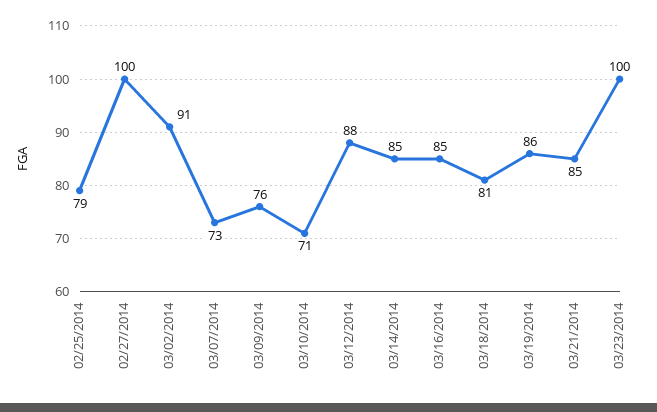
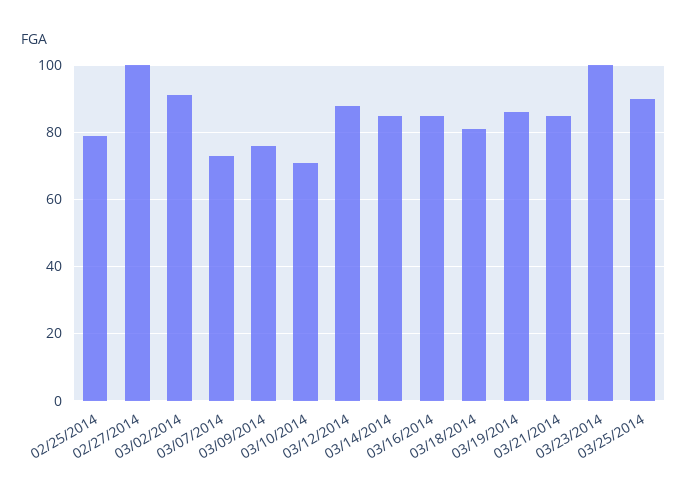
03/25/2014: none -> 90

